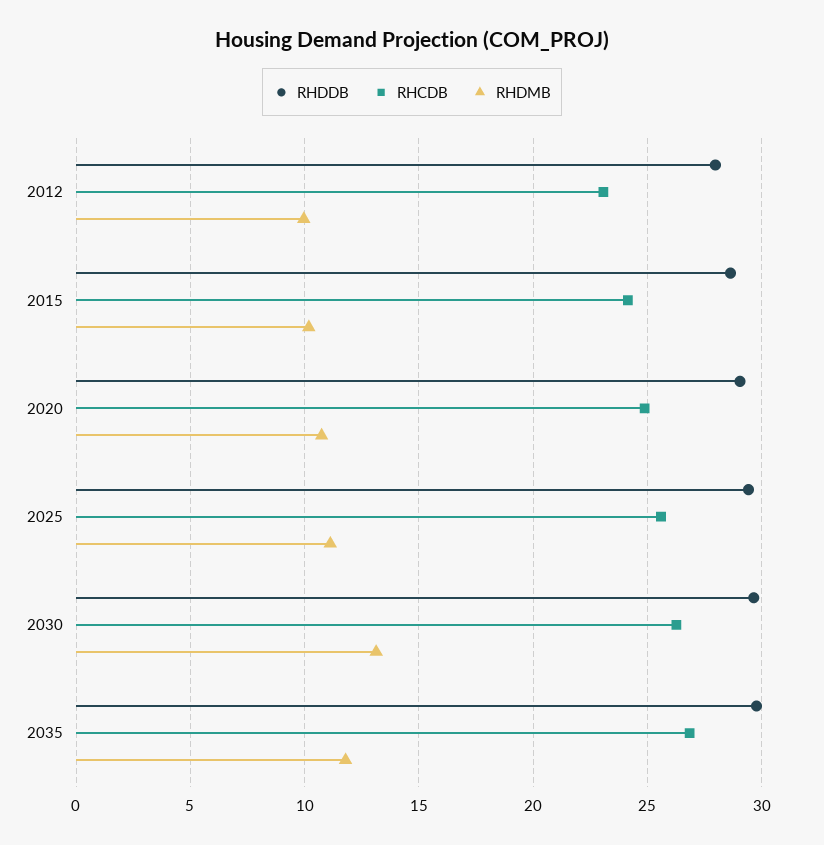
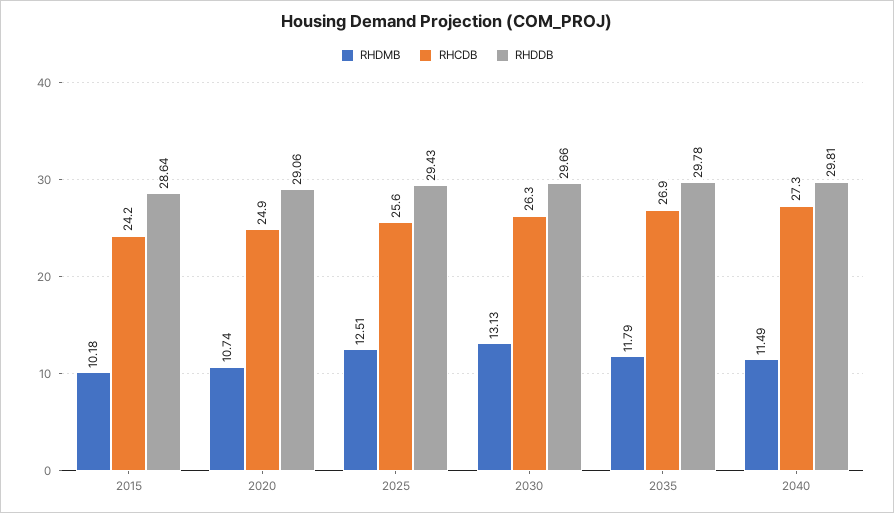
RHDDB, 2012: 28 -> none
RHCDB, 2012: 23 -> none
RHDMB, 2012: 10 -> none
RHDMB, 2025: 11 -> 12.51
RHDMB, 2040: none -> 11.49
RHCDB, 2040: none -> 27.3
RHDDB, 2040: none -> 29.81

